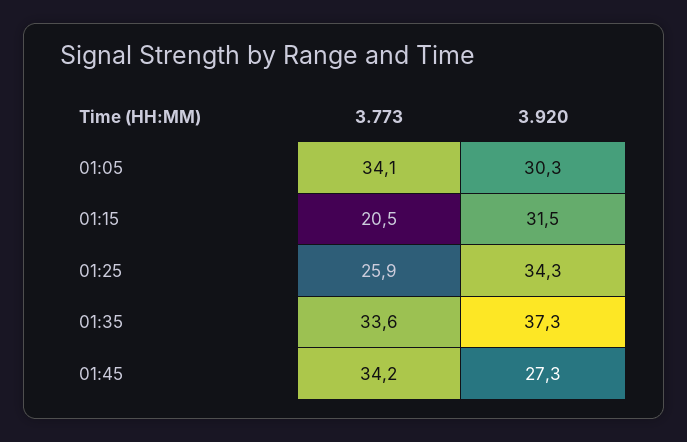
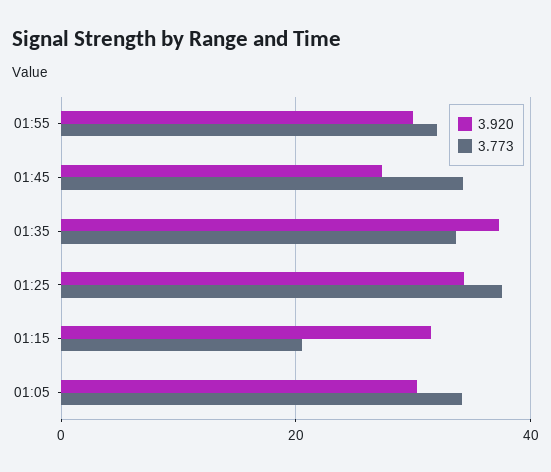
3.773, 01:25: 25.9 -> 38
3.920, 01:55: none -> 30
3.773, 01:55: none -> 32

